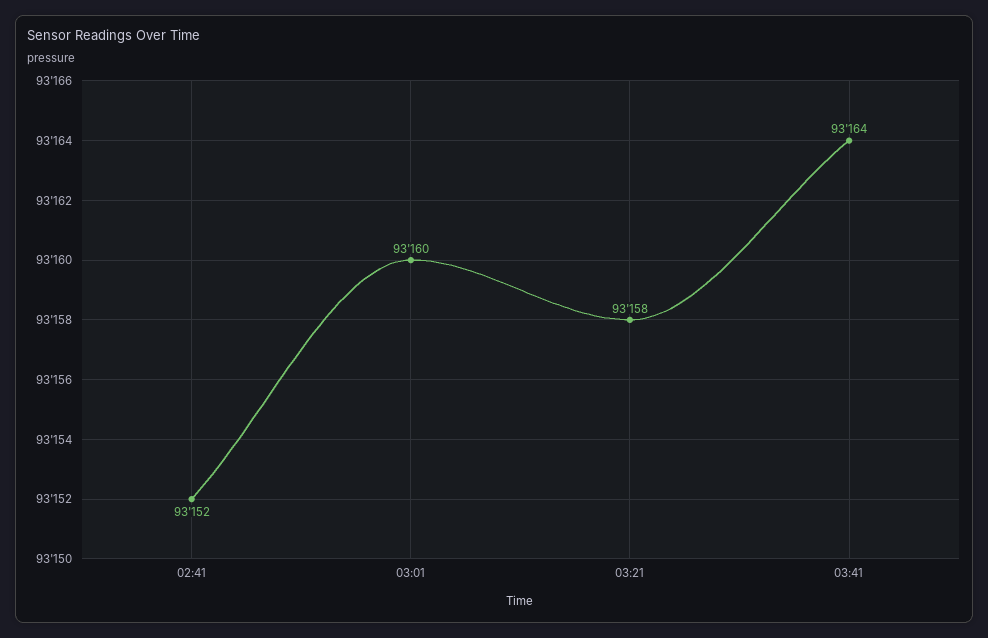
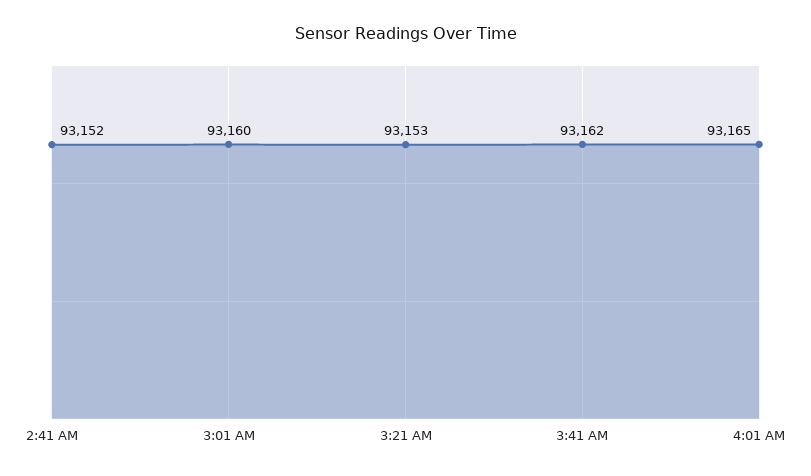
03:21: 93158 -> 93153
03:41: 93164 -> 93162
4:01 AM: none -> 93165

